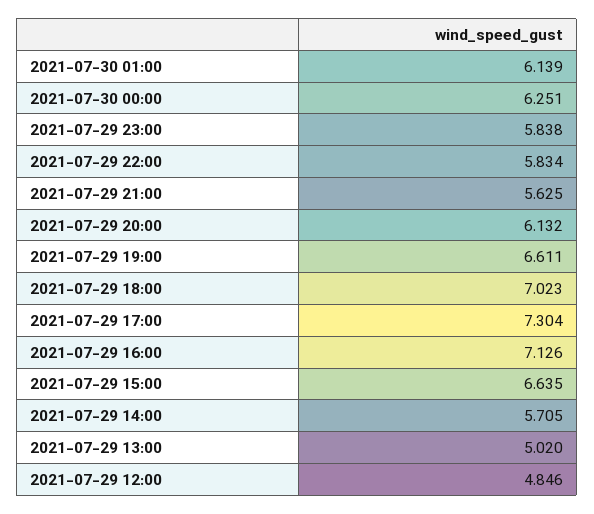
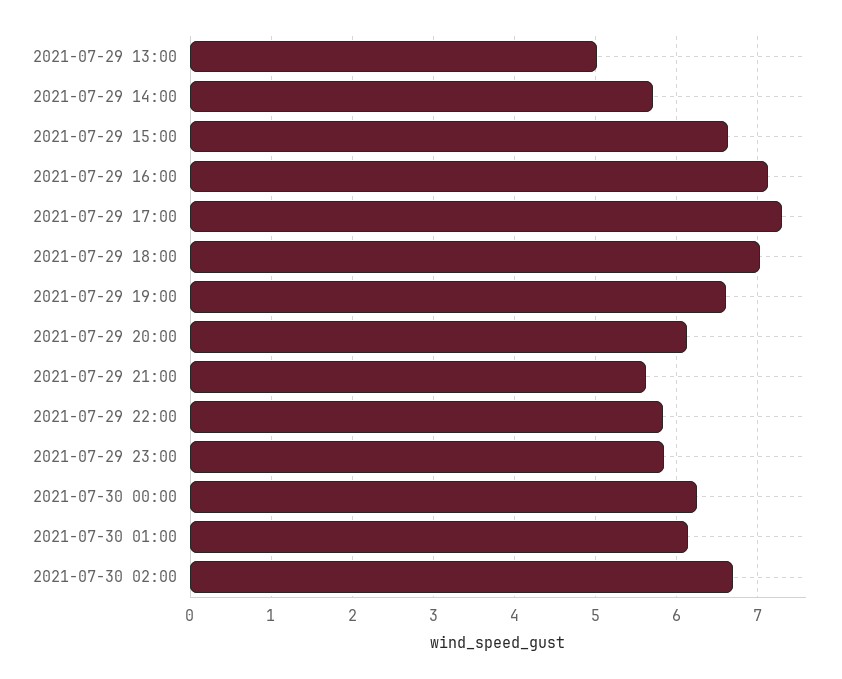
2021-07-29 12:00: 4.846 -> none
2021-07-30 02:00: none -> 6.7

